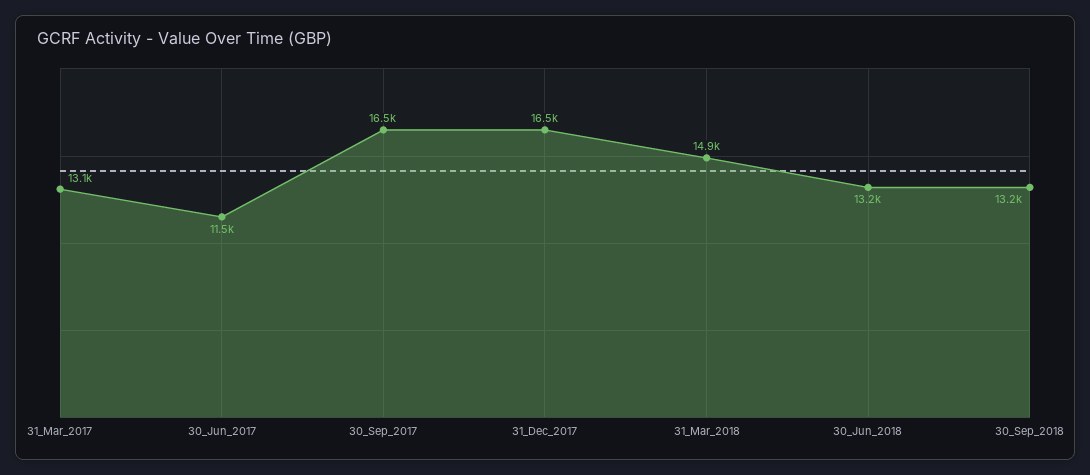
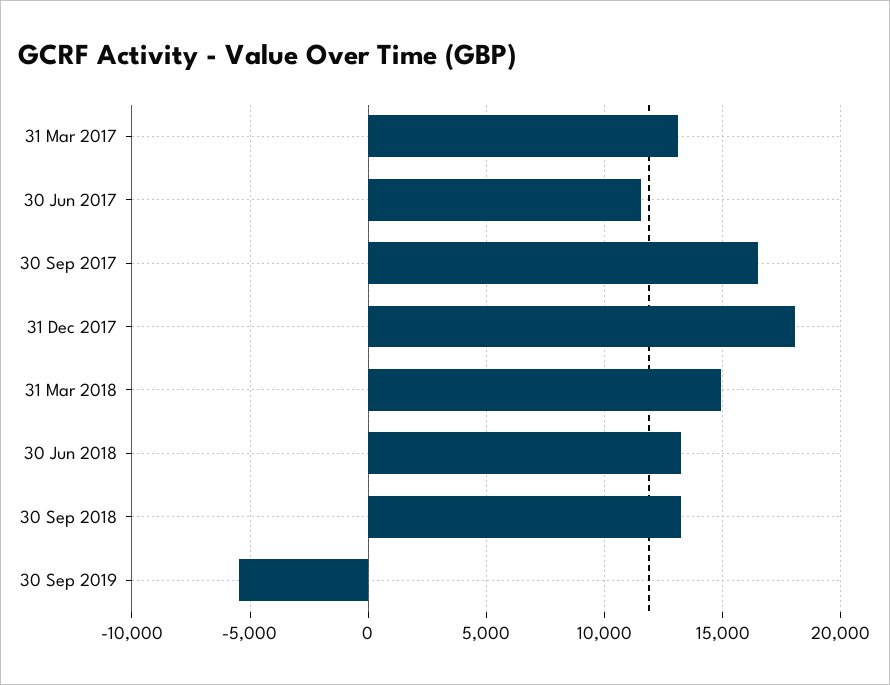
31_Dec_2017: 16500 -> 18000
30 Sep 2019: none -> -5500

